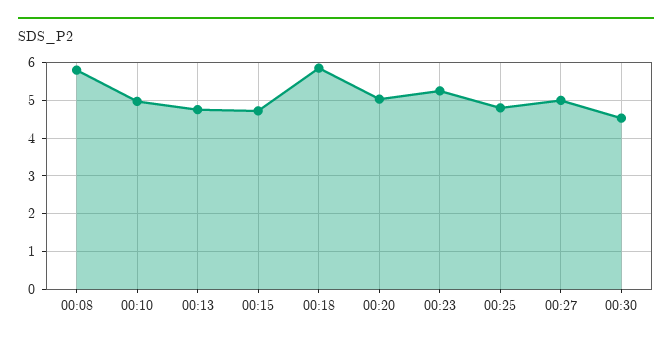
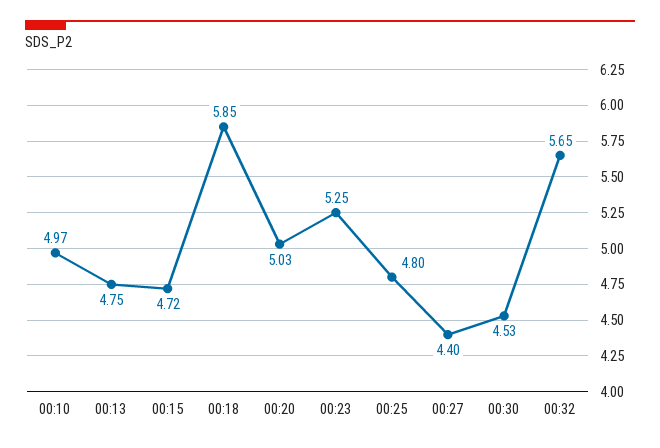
00:08: 5.8 -> none
00:27: 5 -> 4.4
00:32: none -> 5.65

